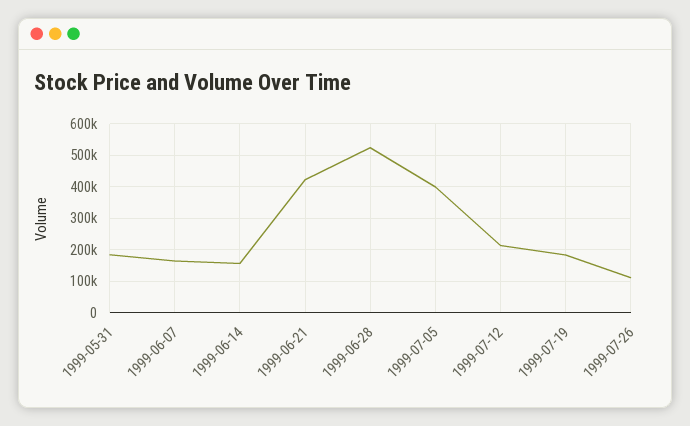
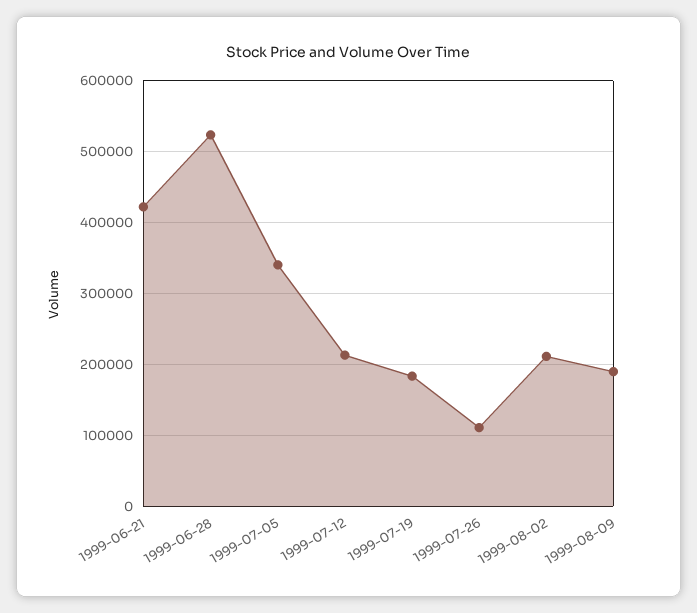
1999-05-31: 180000 -> none
1999-06-07: 160000 -> none
1999-06-14: 160000 -> none
1999-07-05: 400000 -> 340000
1999-08-02: none -> 210000
1999-08-09: none -> 190000

